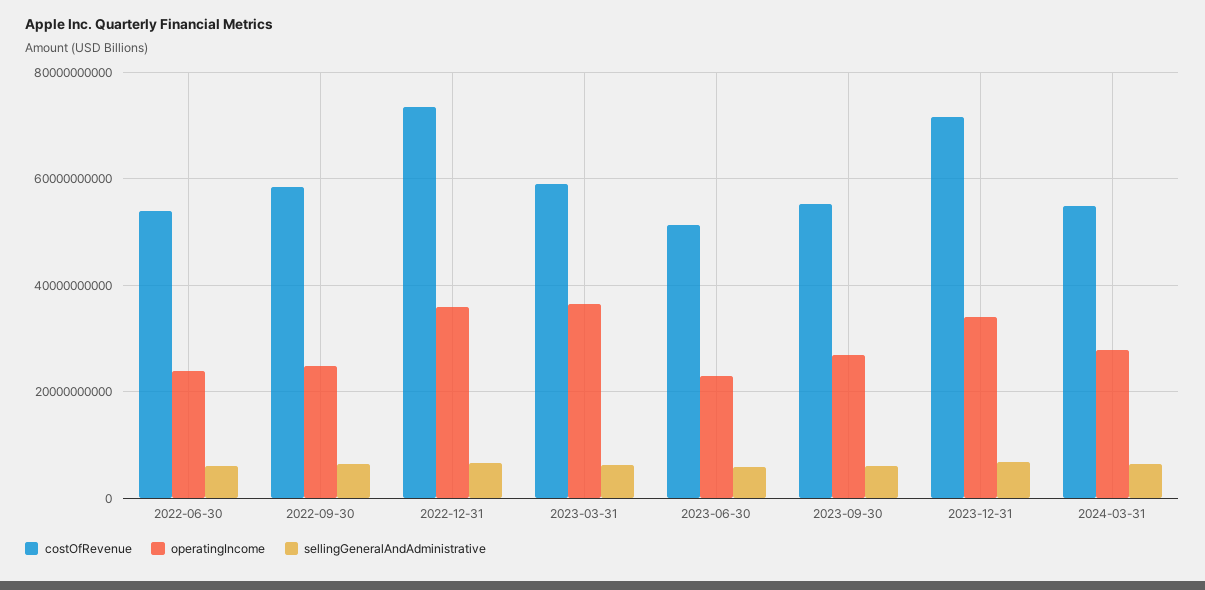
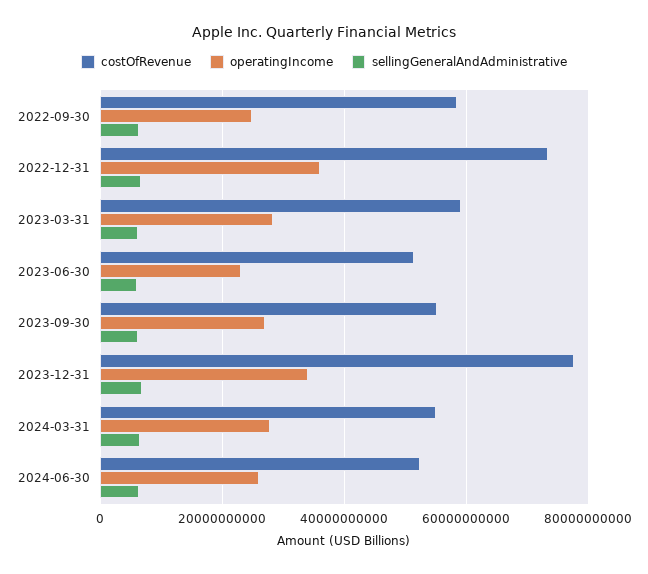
costOfRevenue, 2022-06-30: 54000000000 -> none
operatingIncome, 2022-06-30: 24000000000 -> none
sellingGeneralAndAdministrative, 2022-06-30: 6000000000 -> none
operatingIncome, 2023-03-31: 36000000000 -> 28000000000
costOfRevenue, 2023-12-31: 72000000000 -> 78000000000
costOfRevenue, 2024-06-30: none -> 52000000000
operatingIncome, 2024-06-30: none -> 26000000000
sellingGeneralAndAdministrative, 2024-06-30: none -> 6000000000

